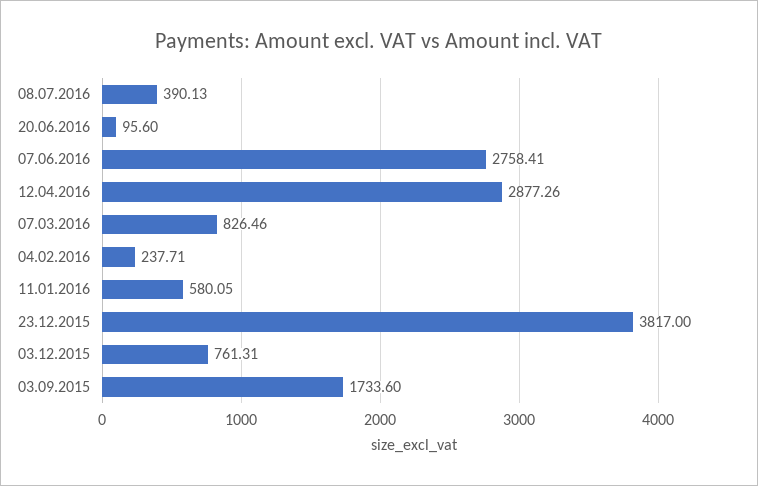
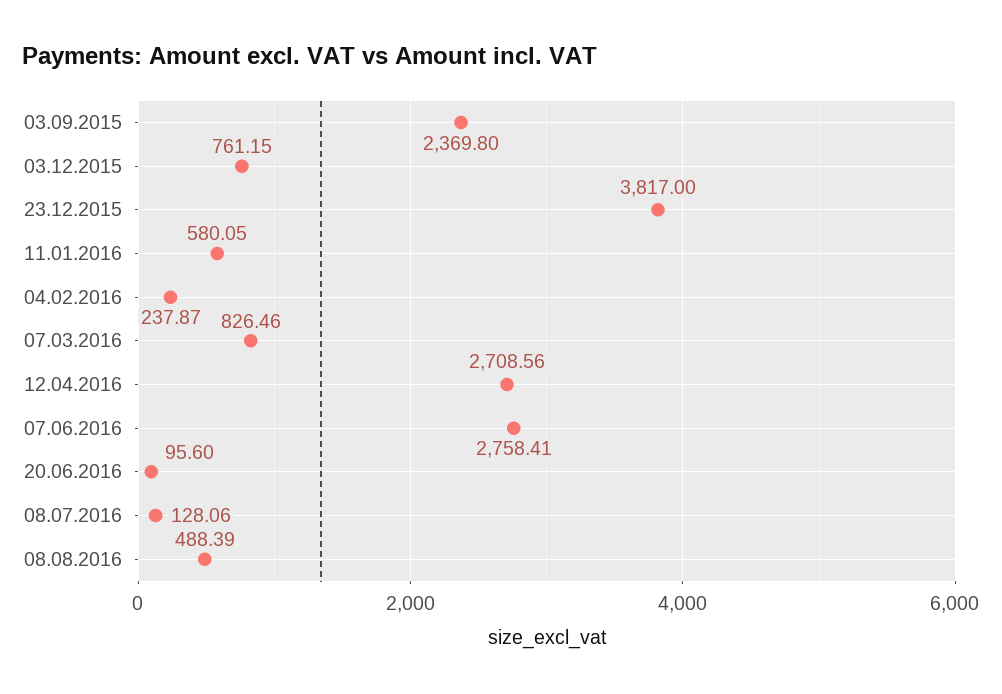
08.07.2016: 390.13 -> 128.06
12.04.2016: 2877.26 -> 2708.56
04.02.2016: 237.71 -> 237.87
03.12.2015: 761.31 -> 761.15
03.09.2015: 1733.6 -> 2369.8
08.08.2016: none -> 488.39

